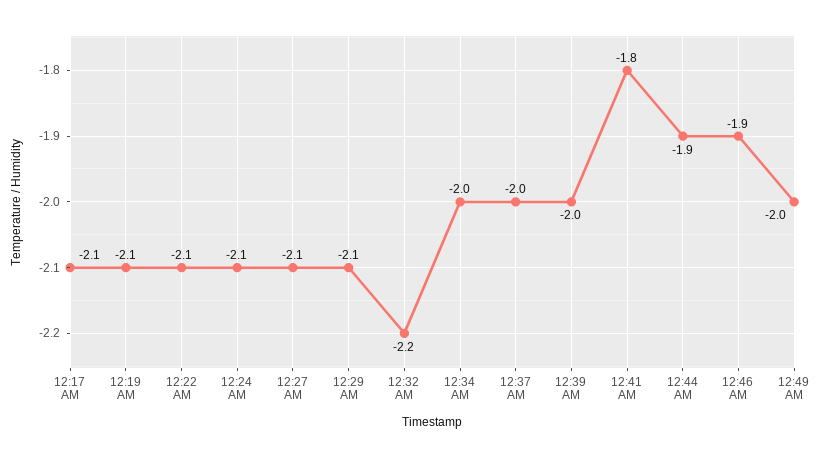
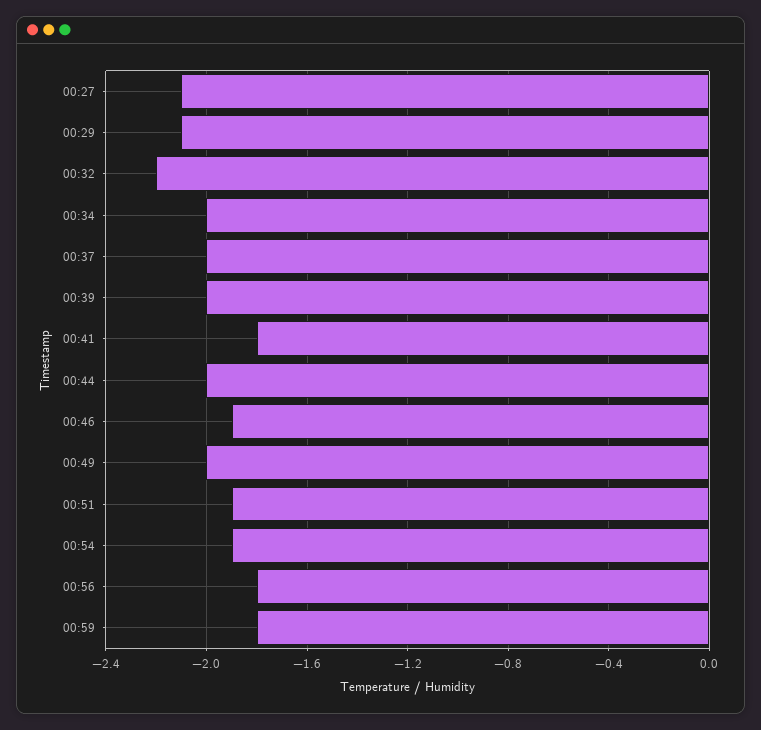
12:17 AM: -2.1 -> none
12:19 AM: -2.1 -> none
12:22 AM: -2.1 -> none
12:24 AM: -2.1 -> none
12:44 AM: -1.9 -> -2
00:51: none -> -1.9
00:54: none -> -1.9
00:56: none -> -1.8
00:59: none -> -1.8

